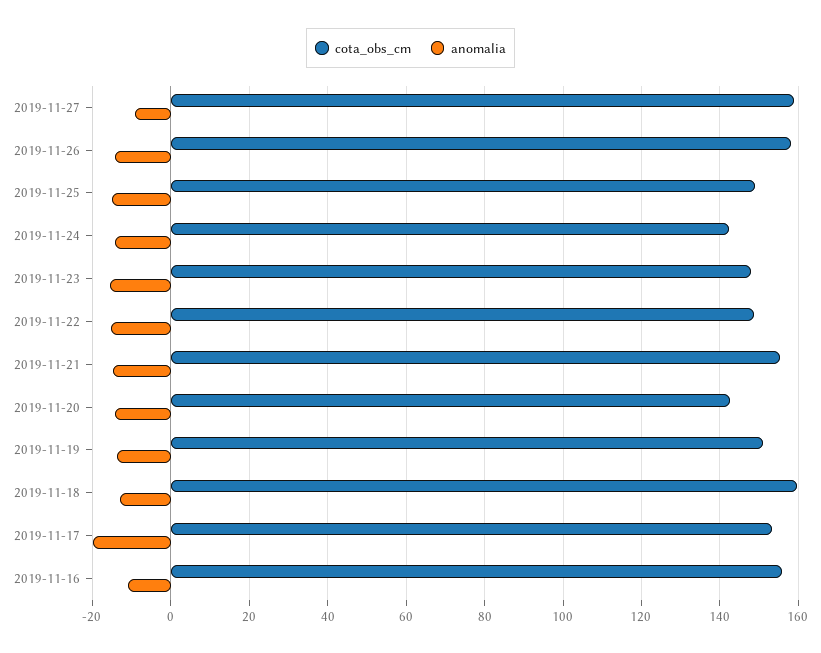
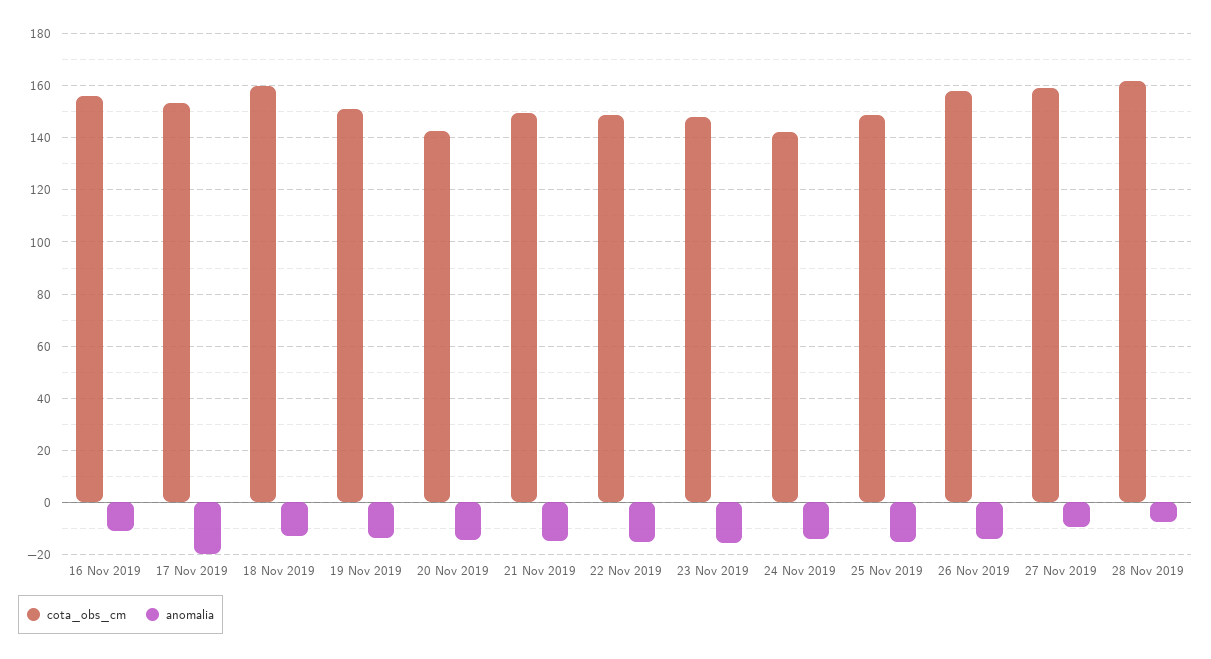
cota_obs_cm, 2019-11-21: 156 -> 150
cota_obs_cm, 28 Nov 2019: none -> 162.5
anomalia, 28 Nov 2019: none -> -7.5

